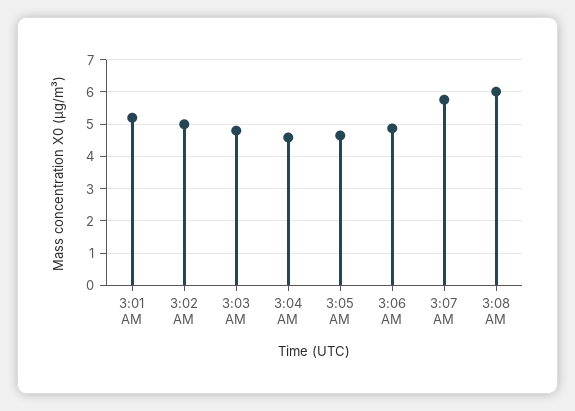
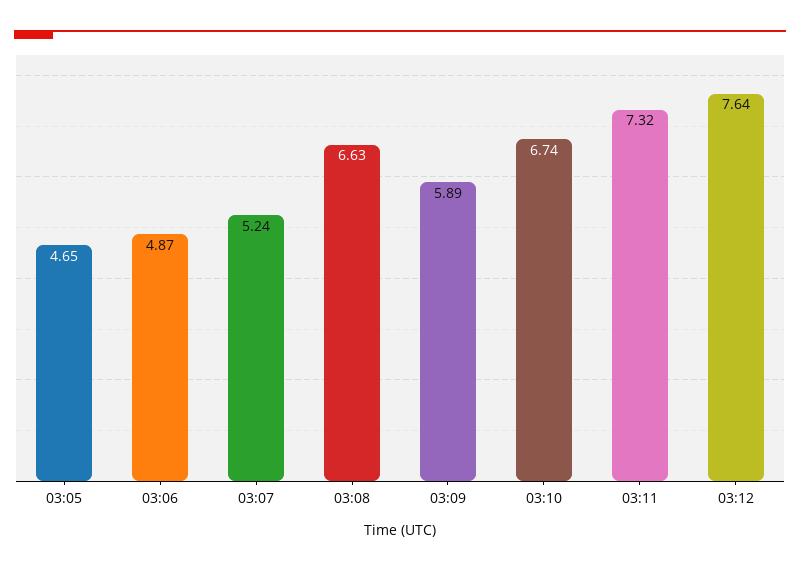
3:01 AM: 5.2 -> none
3:02 AM: 5 -> none
3:03 AM: 4.8 -> none
3:04 AM: 4.6 -> none
3:07 AM: 5.8 -> 5.24
3:08 AM: 6 -> 6.63
03:09: none -> 5.89
03:10: none -> 6.74
03:11: none -> 7.32
03:12: none -> 7.64

